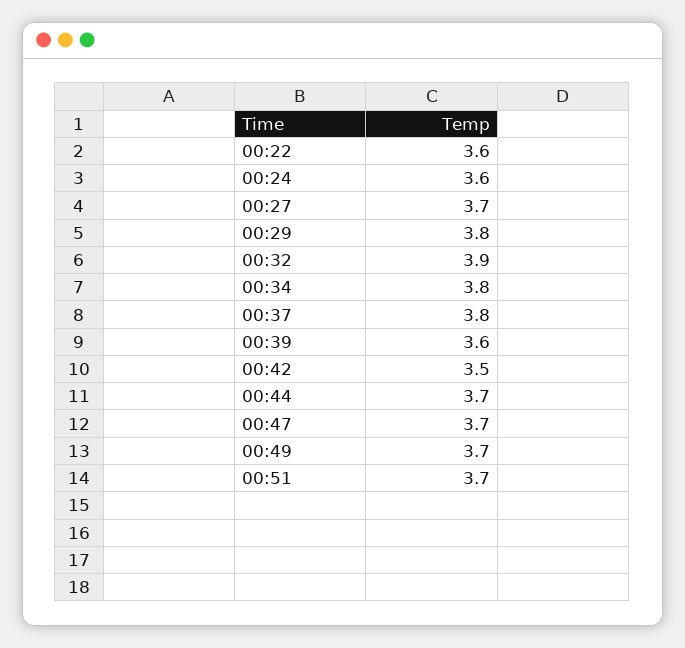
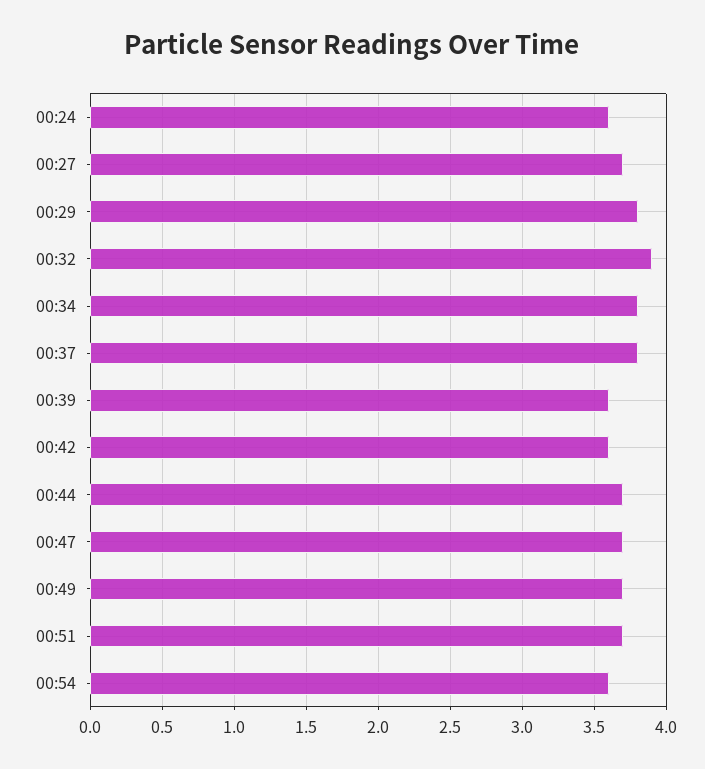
00:22: 3.6 -> none
00:42: 3.5 -> 3.6
00:54: none -> 3.6

